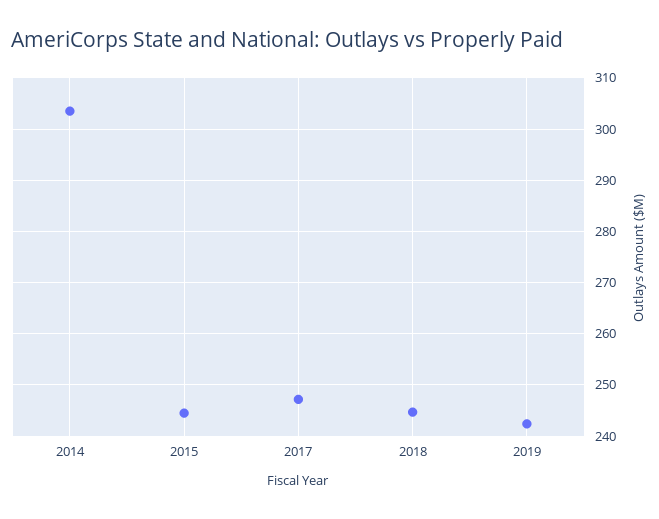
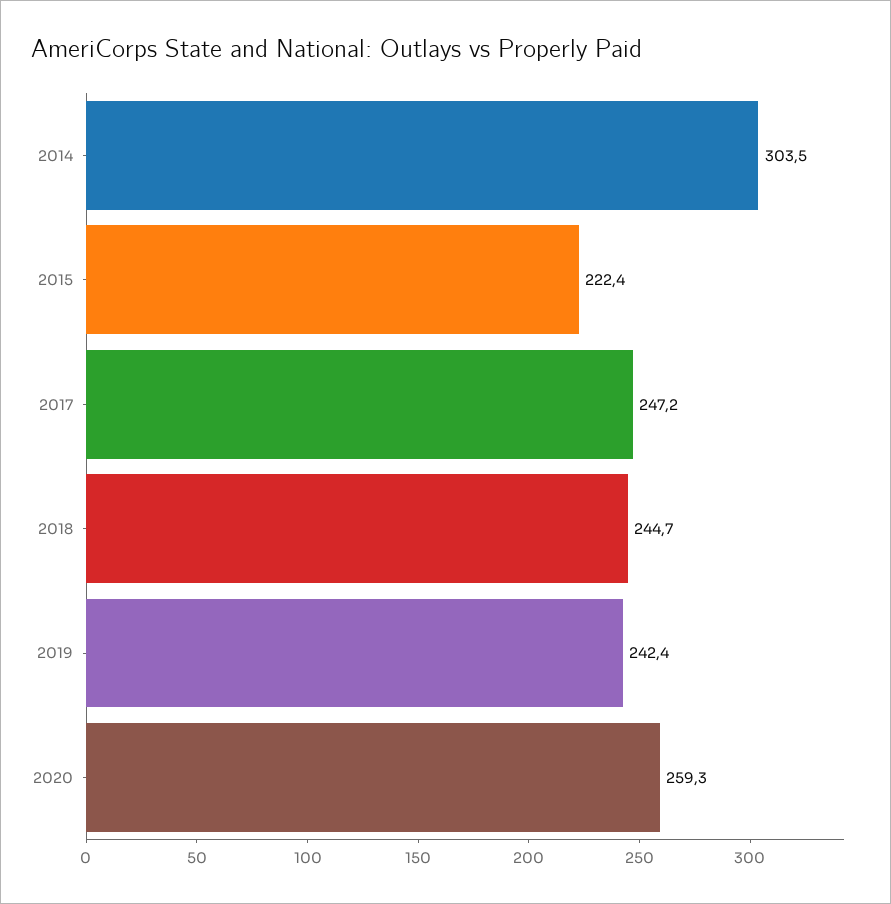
2015: 244 -> 222.4
2020: none -> 259.3

